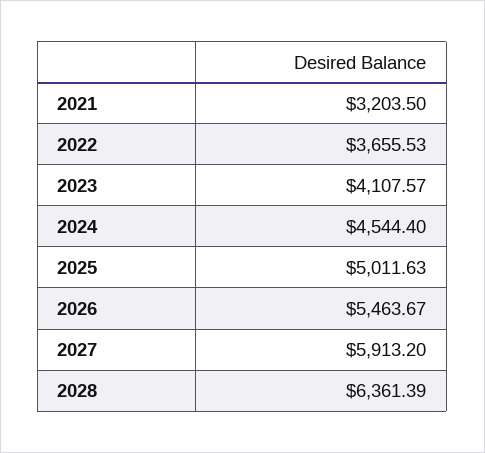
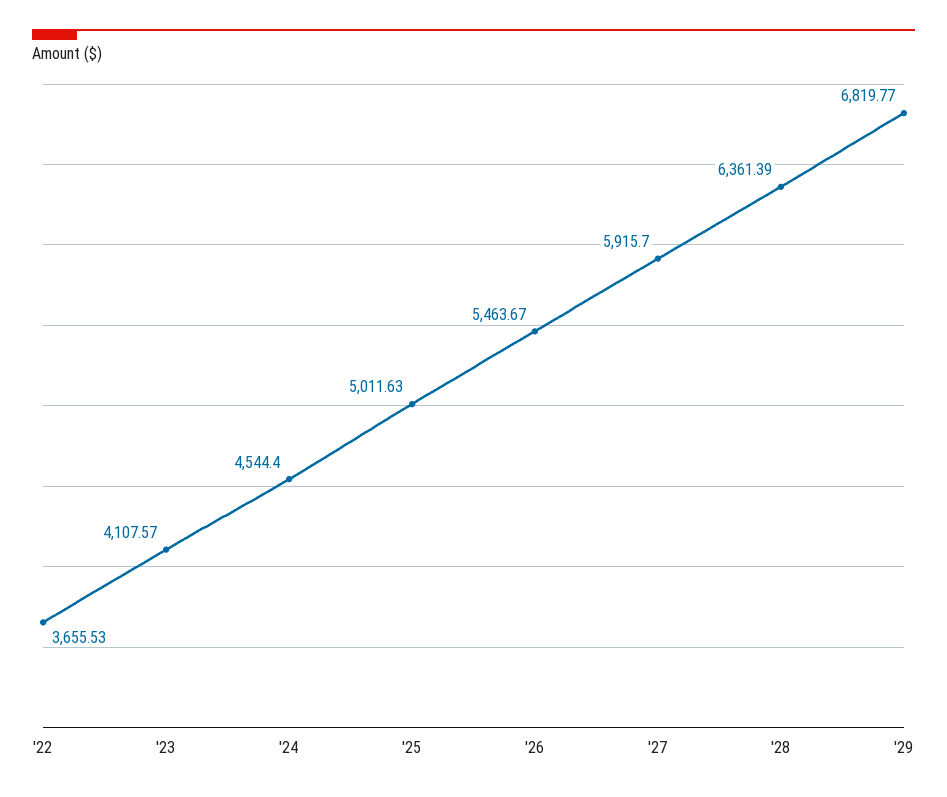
2021: 3203.5 -> none
2027: 5913.2 -> 5915.7
'29: none -> 6819.77

